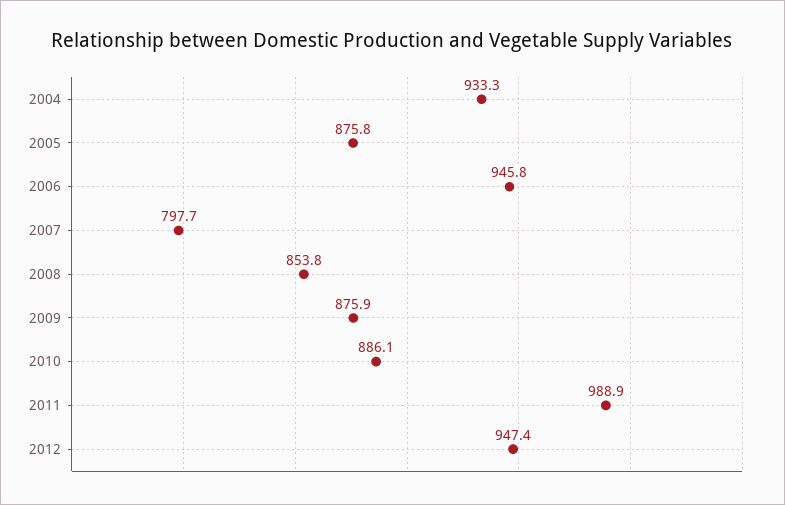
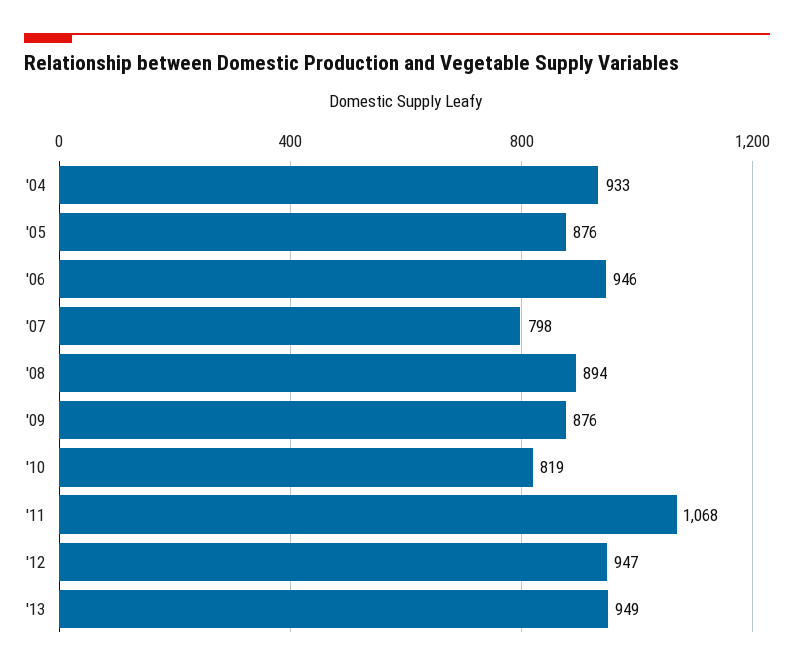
2008: 853.8 -> 894
2010: 886.1 -> 819
2011: 988.9 -> 1068
'13: none -> 949

